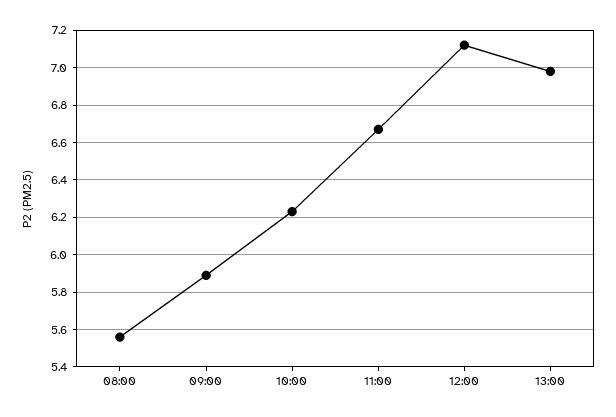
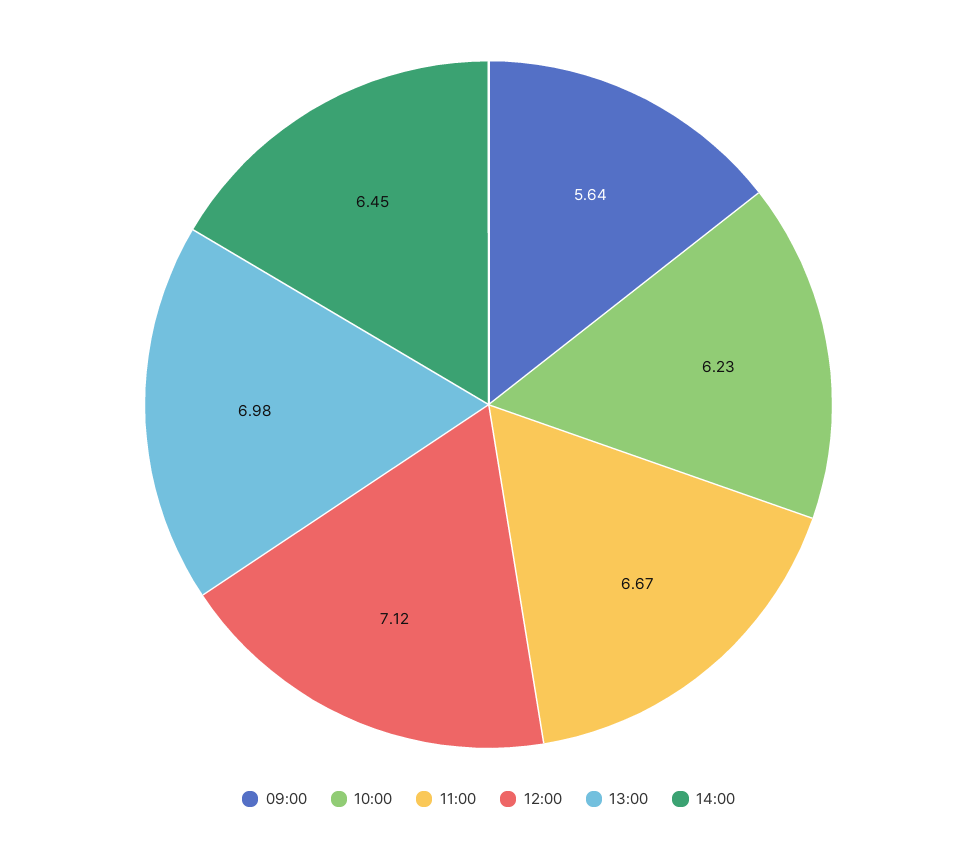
08:00: 5.55 -> none
09:00: 5.9 -> 5.64
14:00: none -> 6.45

